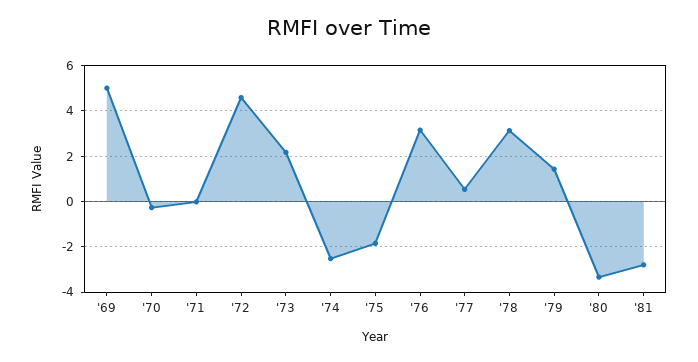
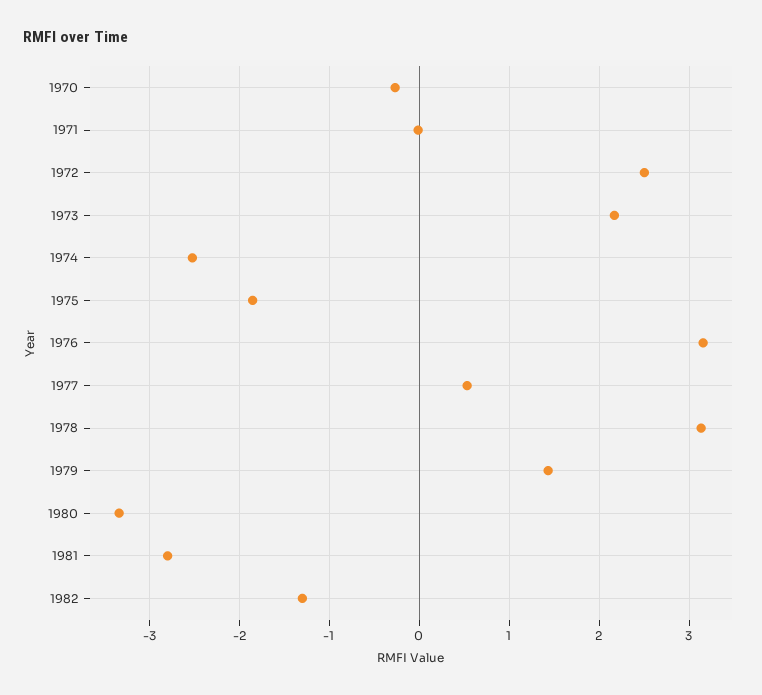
'69: 5 -> none
'72: 4.5 -> 2.5
1982: none -> -1.3

